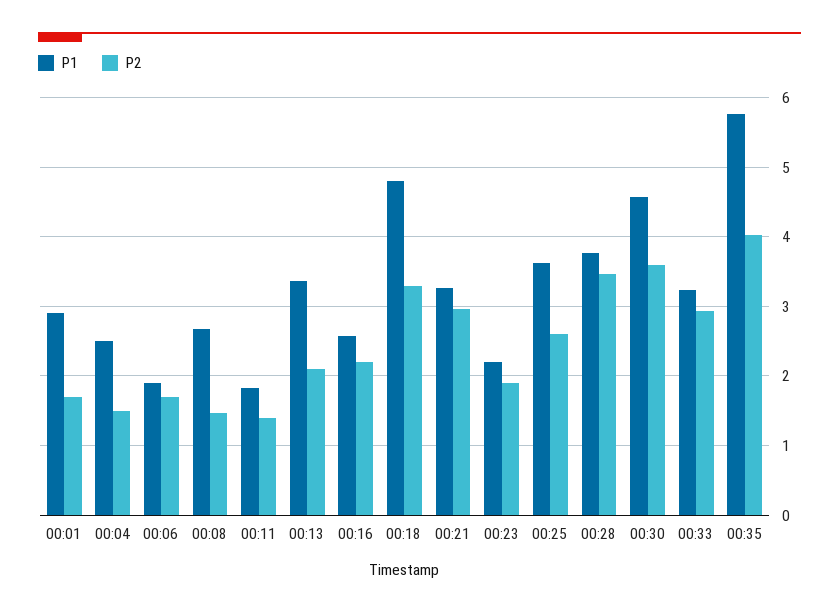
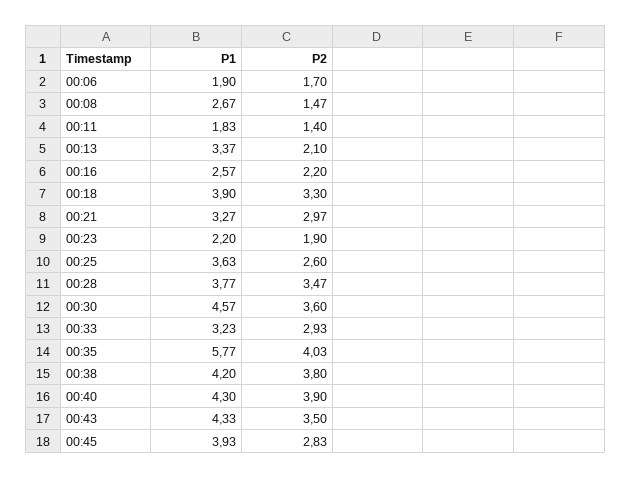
P1, 00:01: 2.9 -> none
P2, 00:01: 1.7 -> none
P1, 00:04: 2.5 -> none
P2, 00:04: 1.5 -> none
P1, 00:18: 4.8 -> 3.9
P1, 00:38: none -> 4.2
P2, 00:38: none -> 3.8
P1, 00:40: none -> 4.3
P2, 00:40: none -> 3.9
P1, 00:43: none -> 4.33
P2, 00:43: none -> 3.5
P1, 00:45: none -> 3.93
P2, 00:45: none -> 2.83

